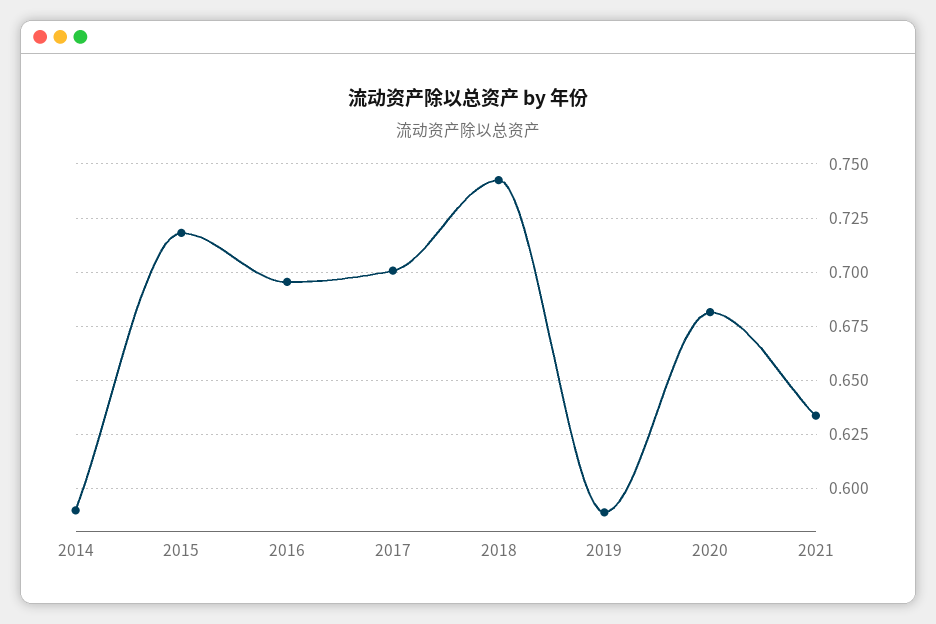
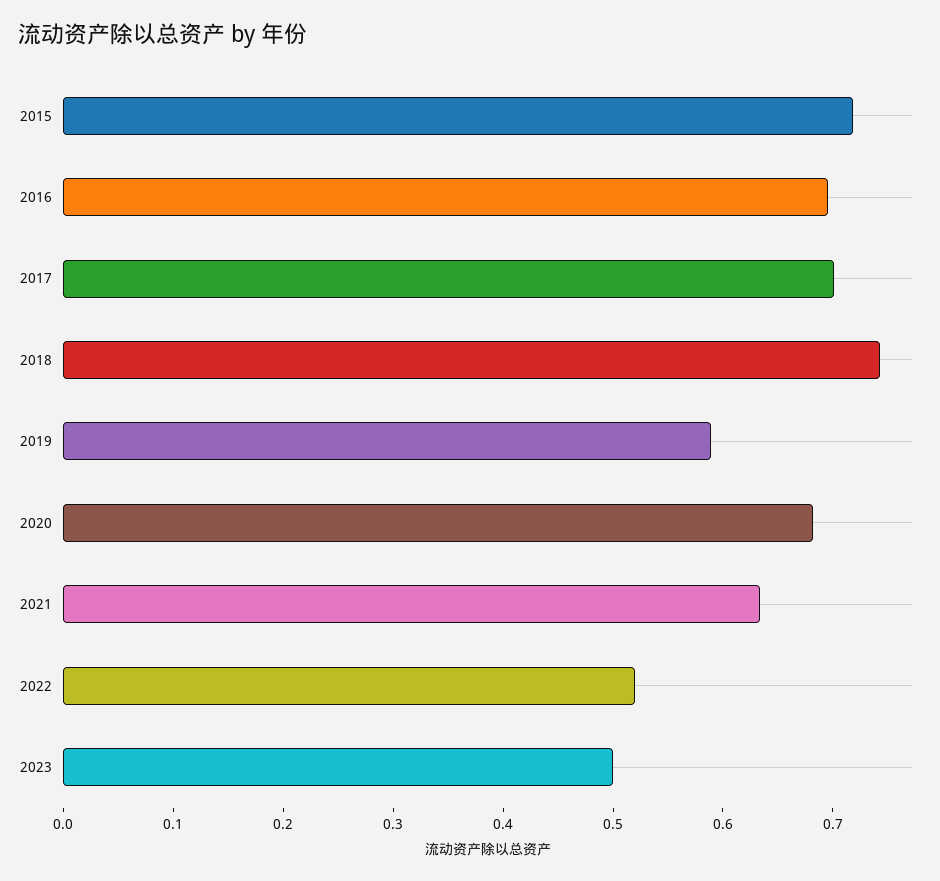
2014: 0.59 -> none
2022: none -> 0.52
2023: none -> 0.5

